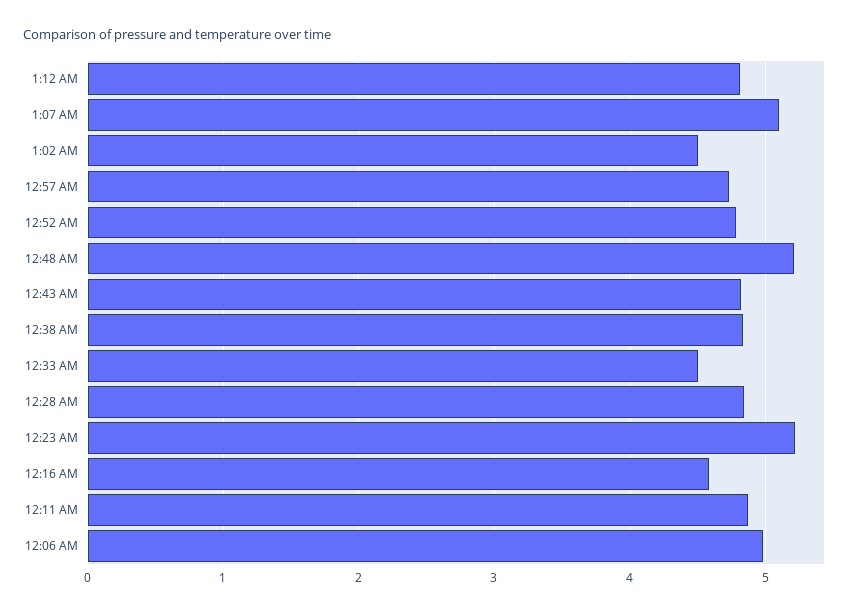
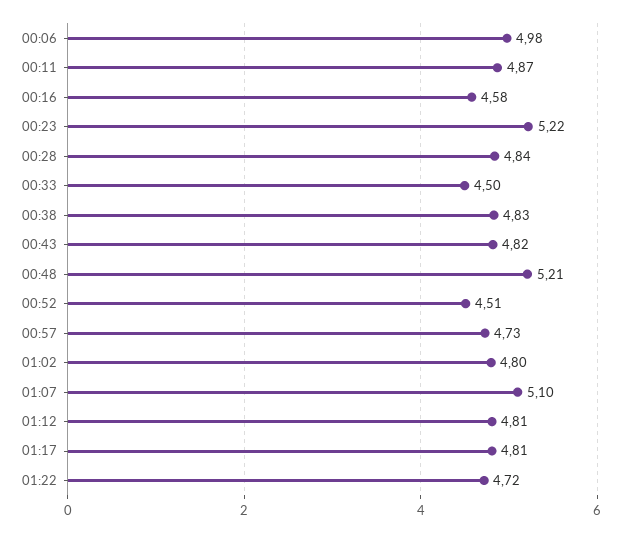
1:02 AM: 4.5 -> 4.8
12:52 AM: 4.8 -> 4.51
01:17: none -> 4.81
01:22: none -> 4.72

